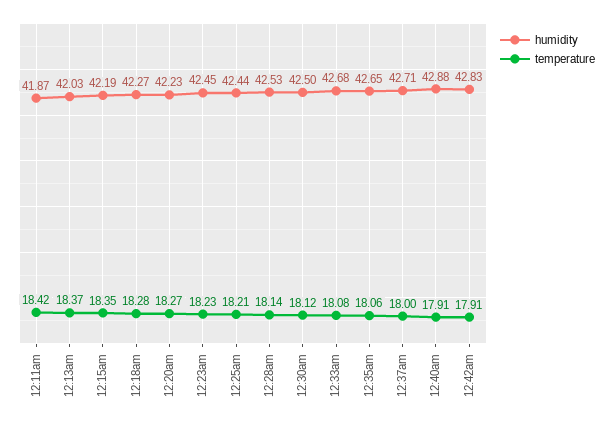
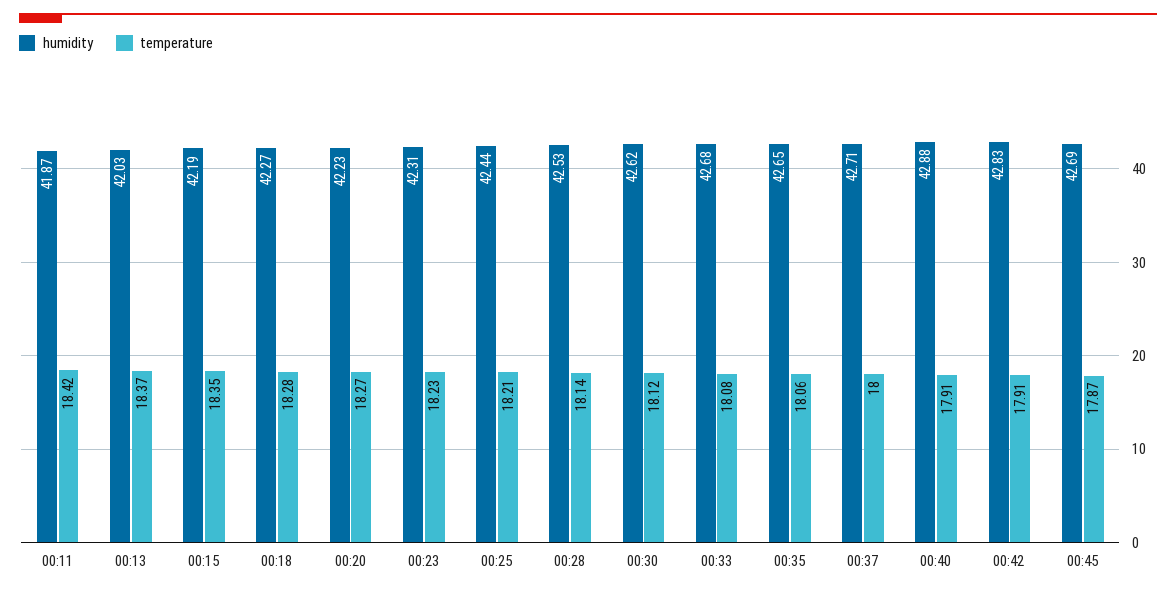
humidity, 12:23am: 42.45 -> 42.31
humidity, 12:30am: 42.5 -> 42.62
humidity, 00:45: none -> 42.69
temperature, 00:45: none -> 17.87

